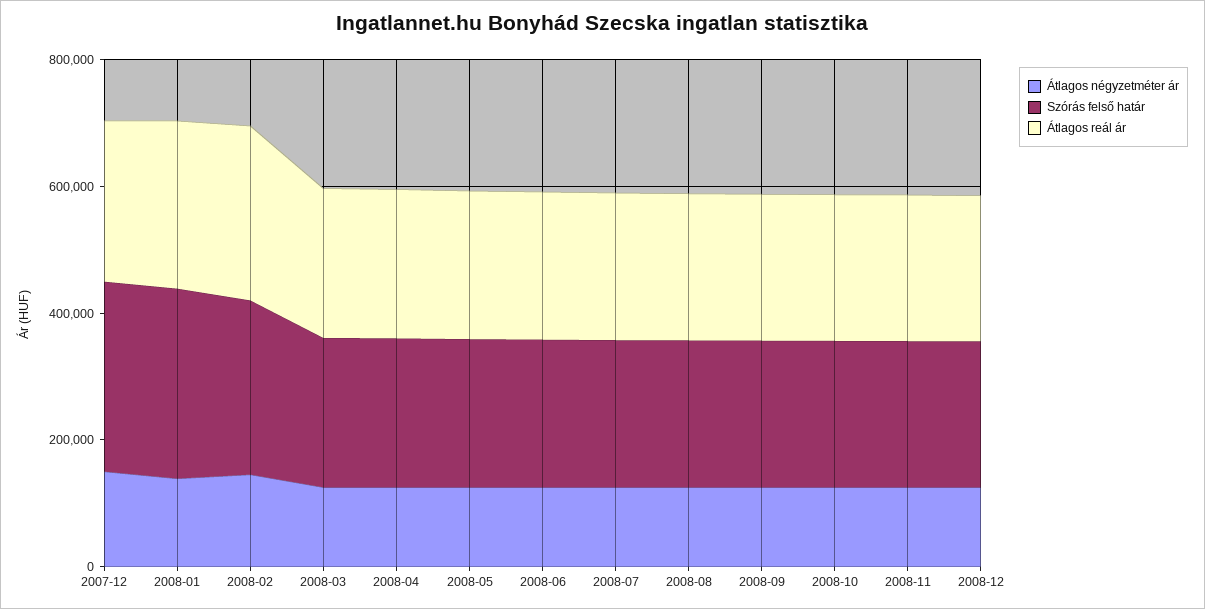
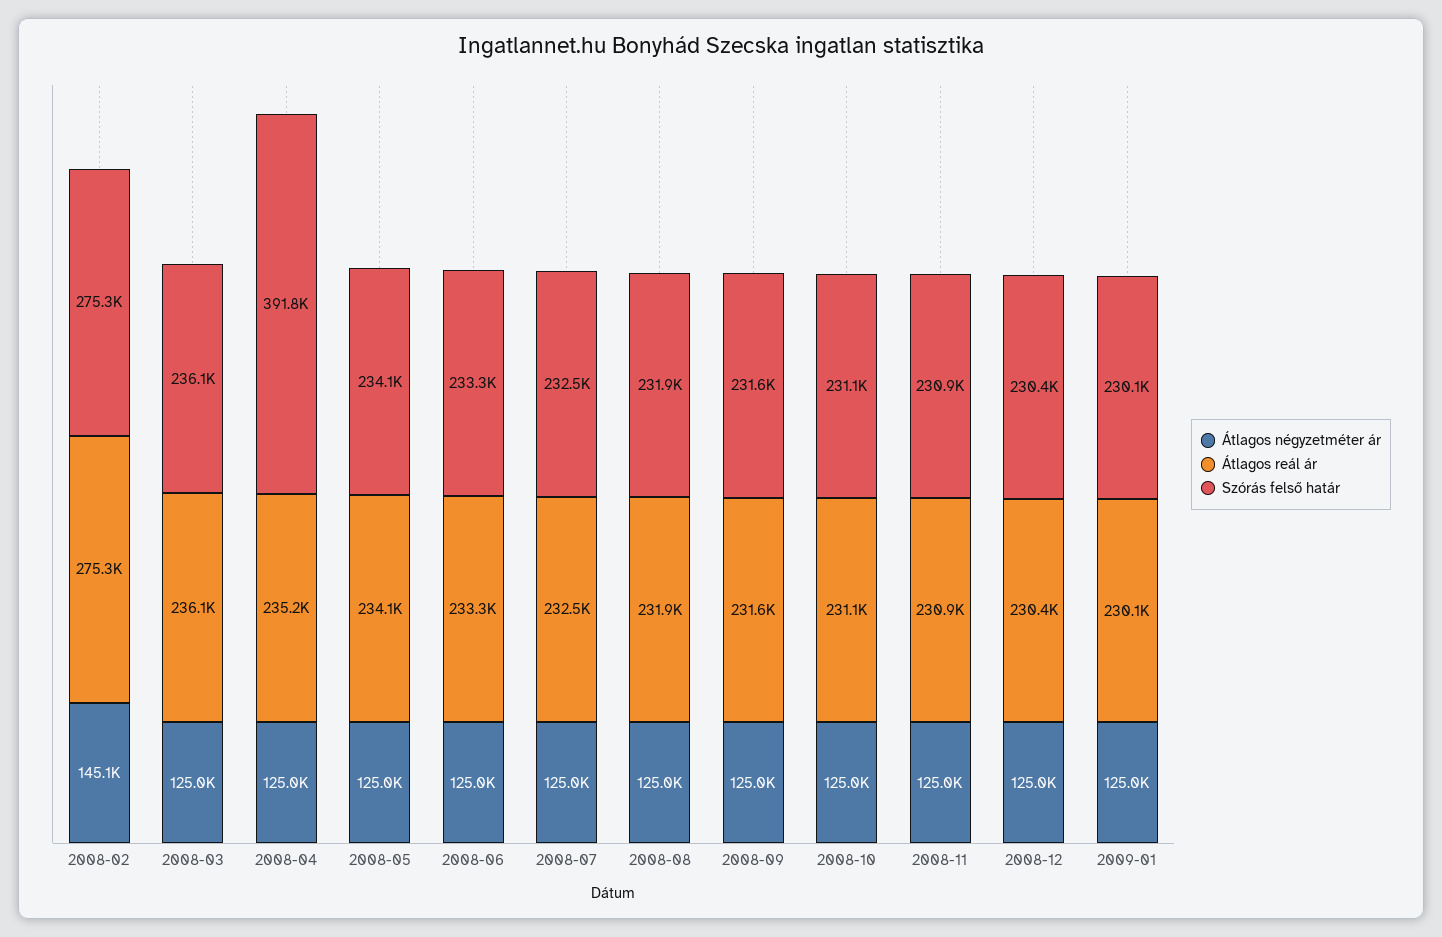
Átlagos négyzetméter ár, 2007-12: 150000 -> none
Szórás felső határ, 2007-12: 300000 -> none
Átlagos reál ár, 2007-12: 250000 -> none
Átlagos négyzetméter ár, 2008-01: 150000 -> none
Szórás felső határ, 2008-01: 300000 -> none
Átlagos reál ár, 2008-01: 250000 -> none
Szórás felső határ, 2008-04: 250000 -> 391800
Átlagos négyzetméter ár, 2009-01: none -> 125000
Átlagos reál ár, 2009-01: none -> 230100
Szórás felső határ, 2009-01: none -> 230100

